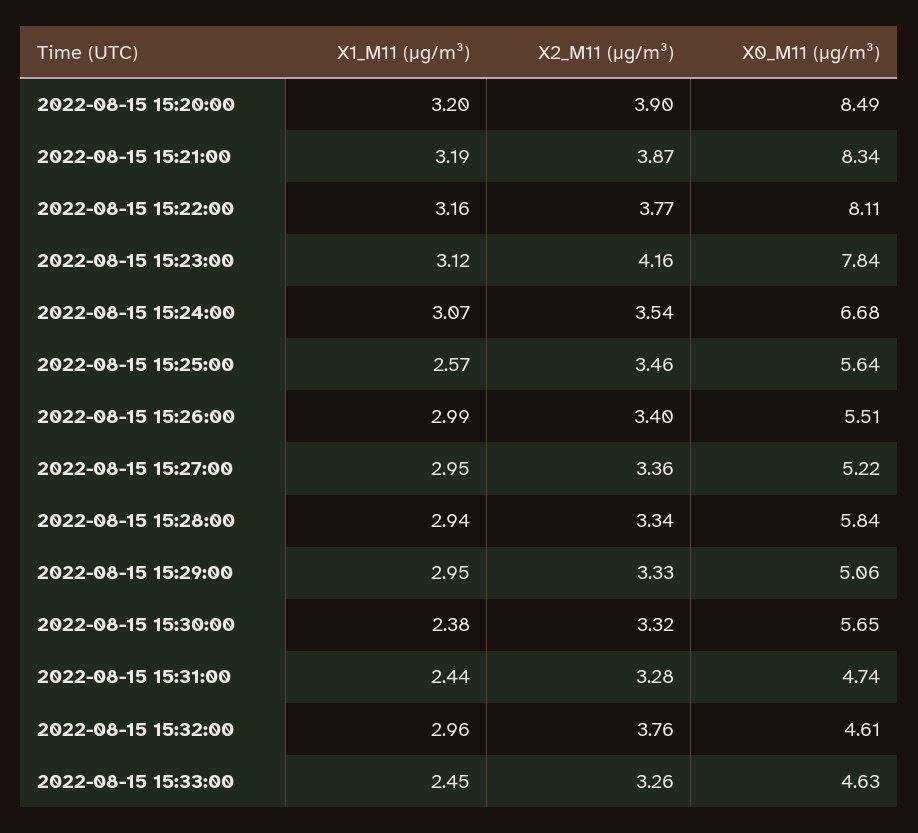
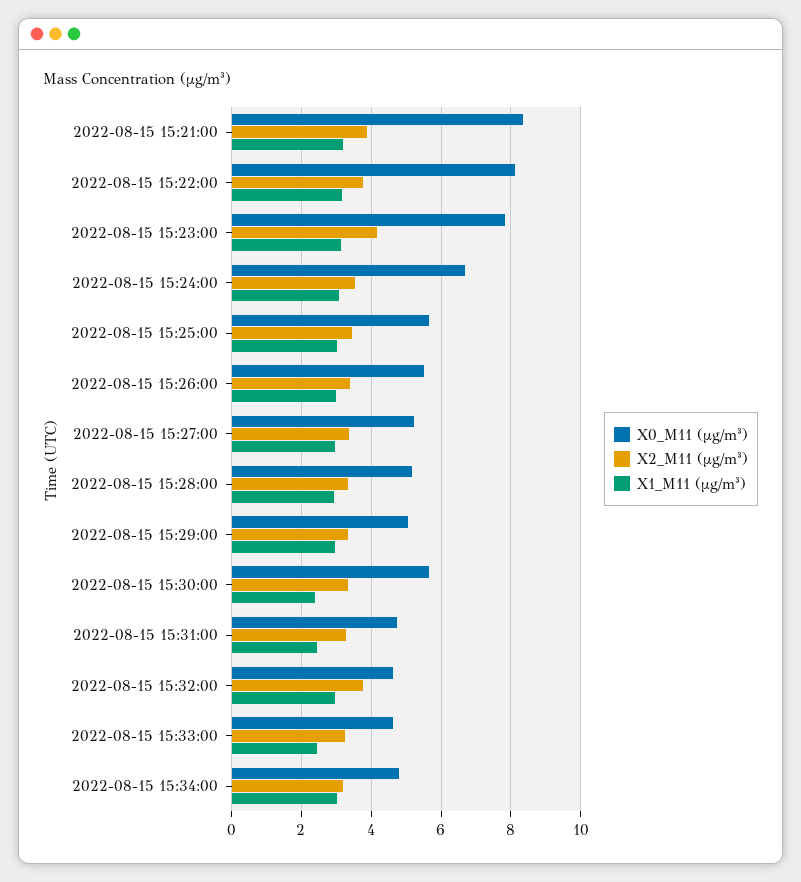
X1_M11 (μg/m³), 2022-08-15 15:20:00: 3.2 -> none
X2_M11 (μg/m³), 2022-08-15 15:20:00: 3.9 -> none
X0_M11 (μg/m³), 2022-08-15 15:20:00: 8.49 -> none
X1_M11 (μg/m³), 2022-08-15 15:25:00: 2.57 -> 3
X0_M11 (μg/m³), 2022-08-15 15:28:00: 5.84 -> 5.2
X0_M11 (μg/m³), 2022-08-15 15:34:00: none -> 4.8
X2_M11 (μg/m³), 2022-08-15 15:34:00: none -> 3.2
X1_M11 (μg/m³), 2022-08-15 15:34:00: none -> 3

